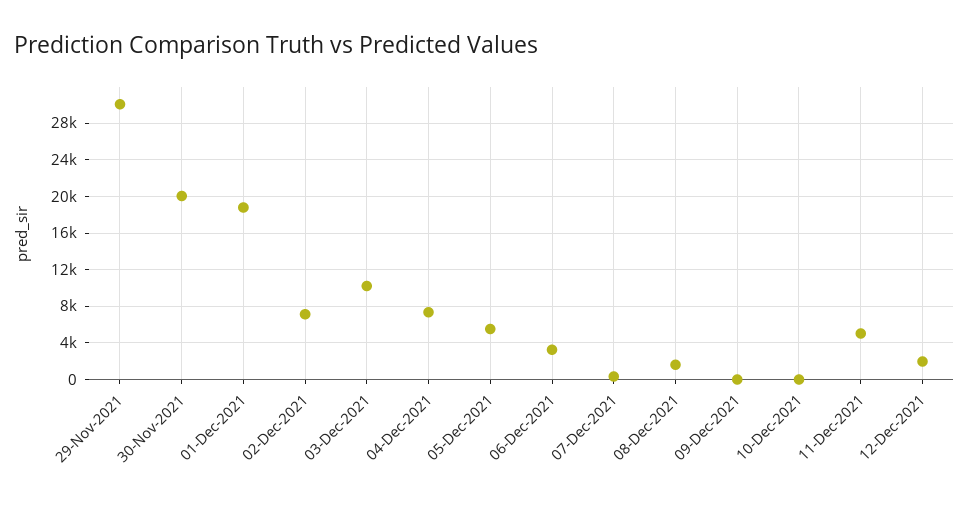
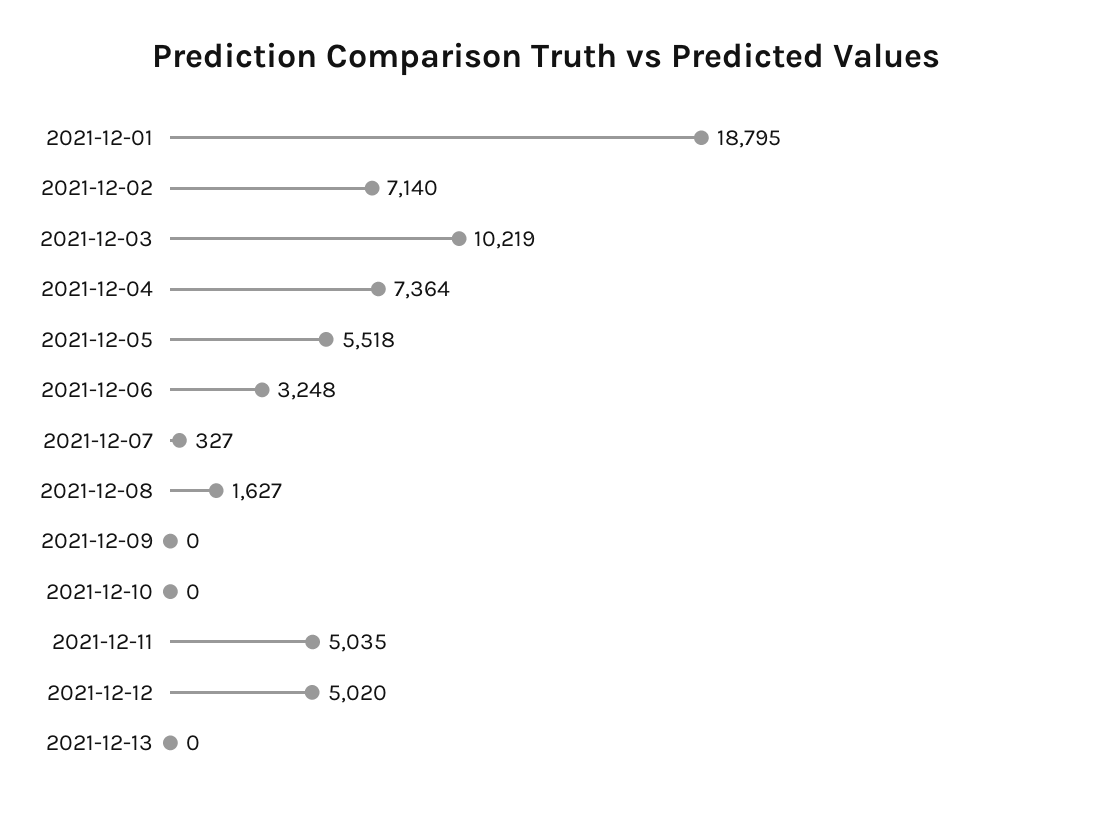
29-Nov-2021: 30000 -> none
30-Nov-2021: 20000 -> none
12-Dec-2021: 2000 -> 5020
2021-12-13: none -> 0

